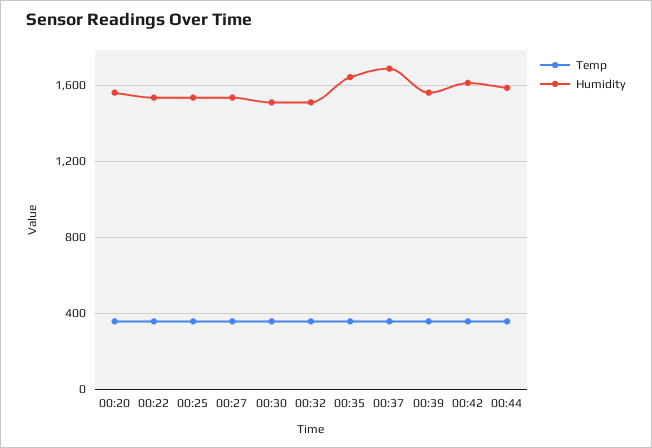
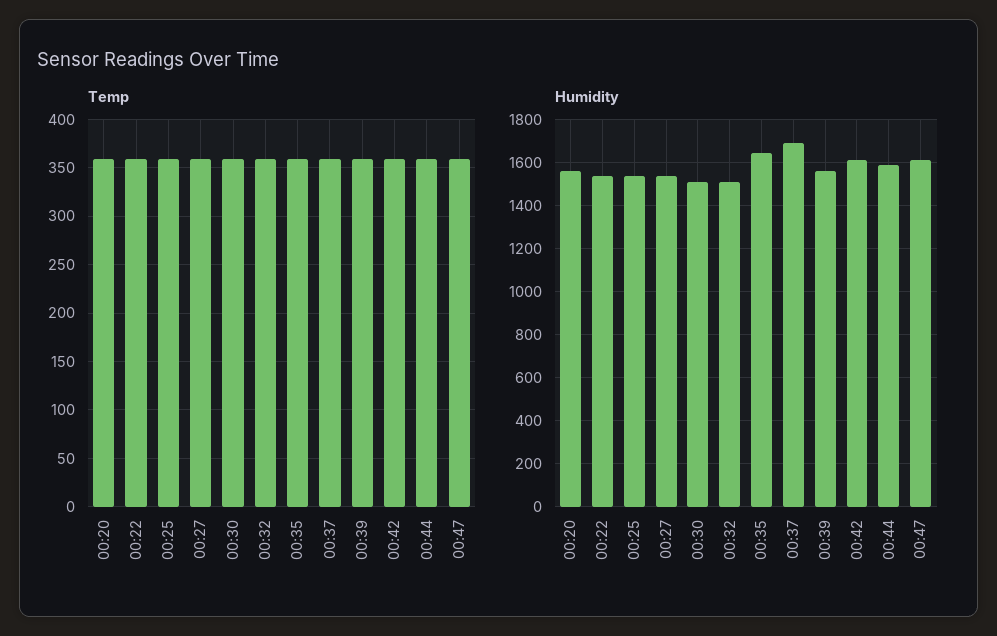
Temp, 00:47: none -> 360
Humidity, 00:47: none -> 1600

